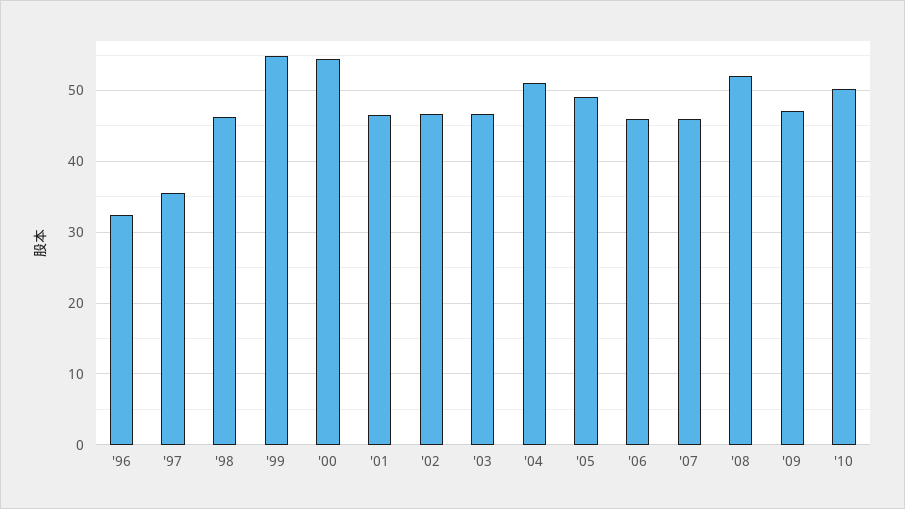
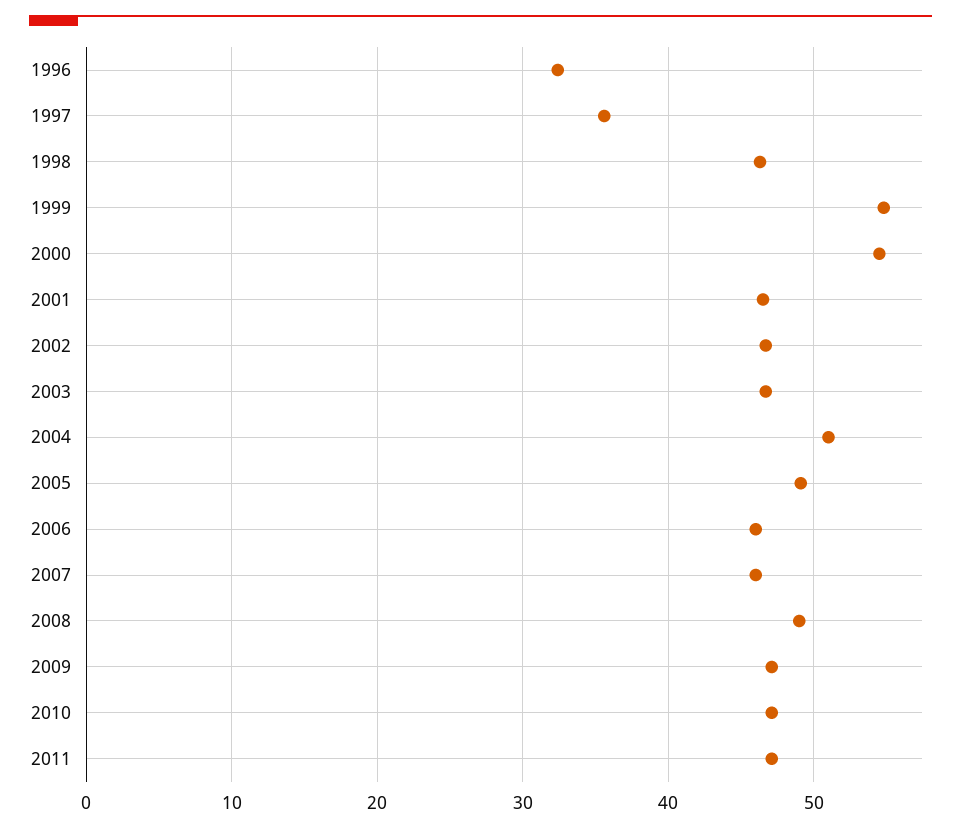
'08: 52 -> 49
'10: 50 -> 47
2011: none -> 47

